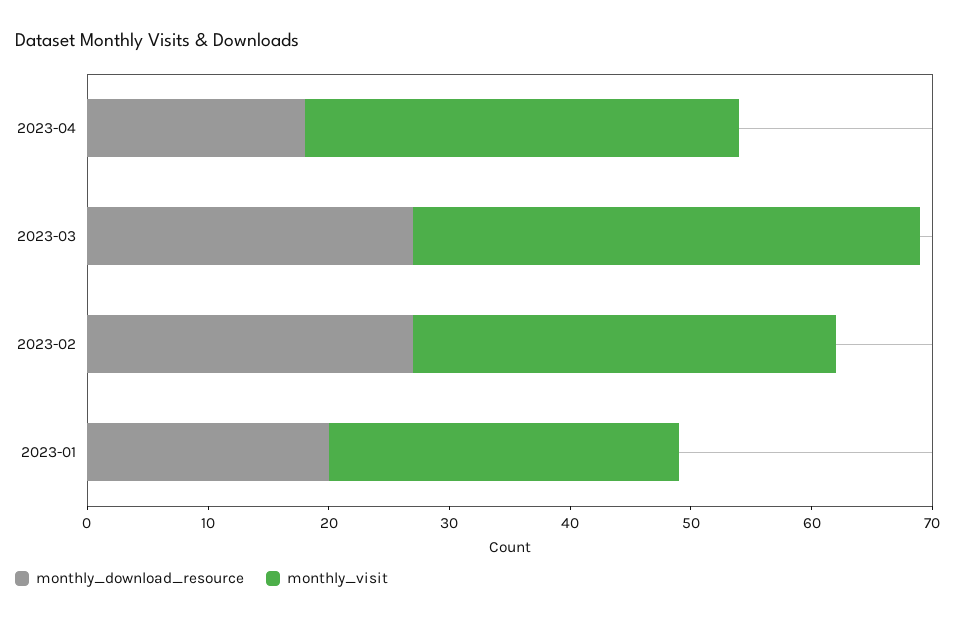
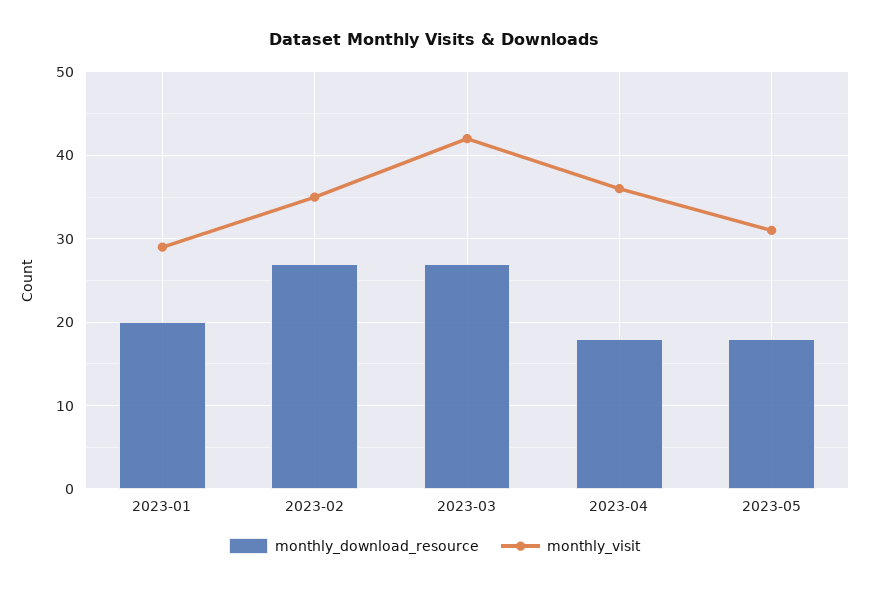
monthly_download_resource, 2023-05: none -> 18
monthly_visit, 2023-05: none -> 31

